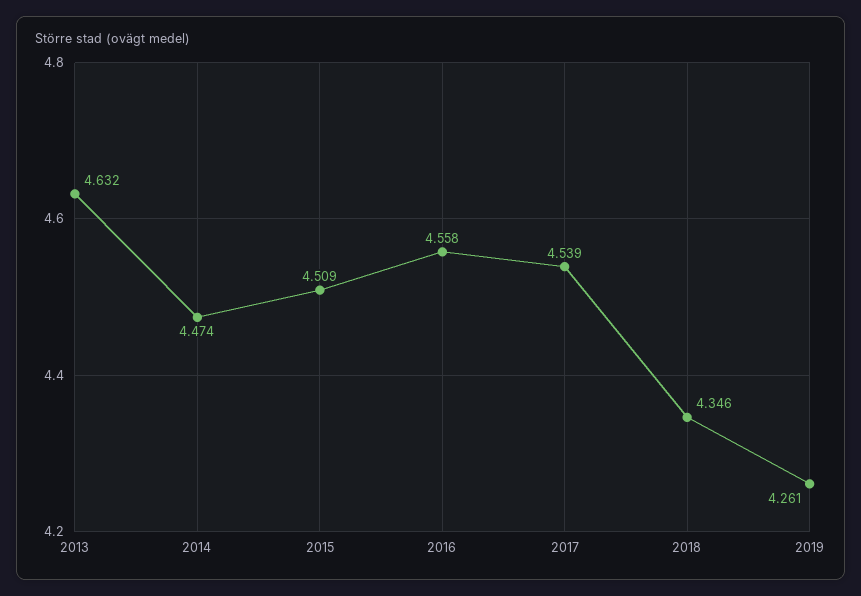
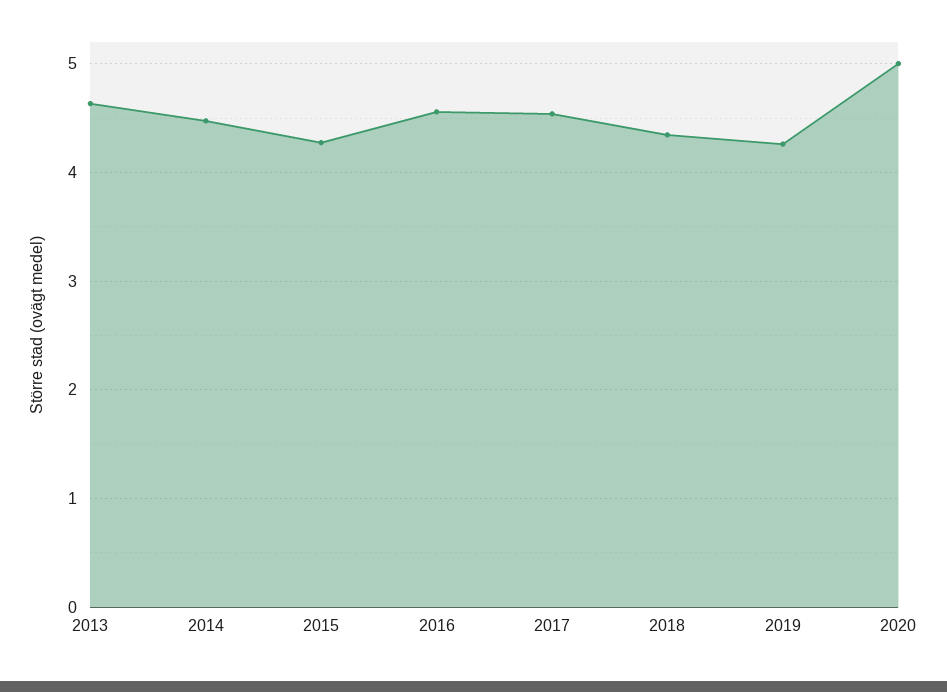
2015: 4.509 -> 4.3
2020: none -> 5

